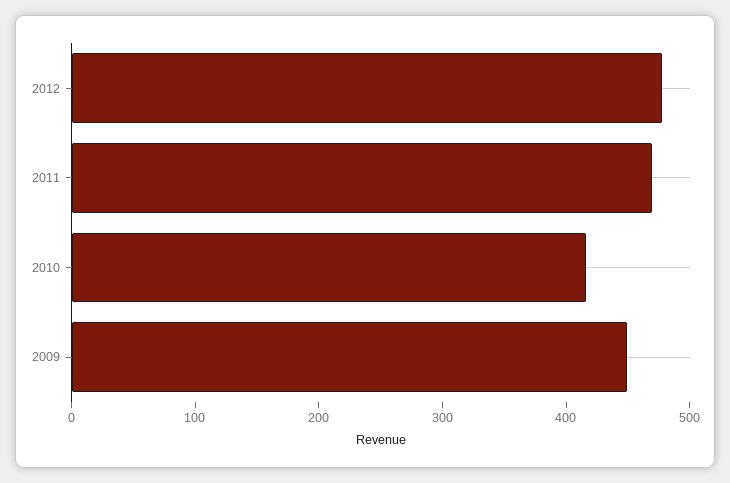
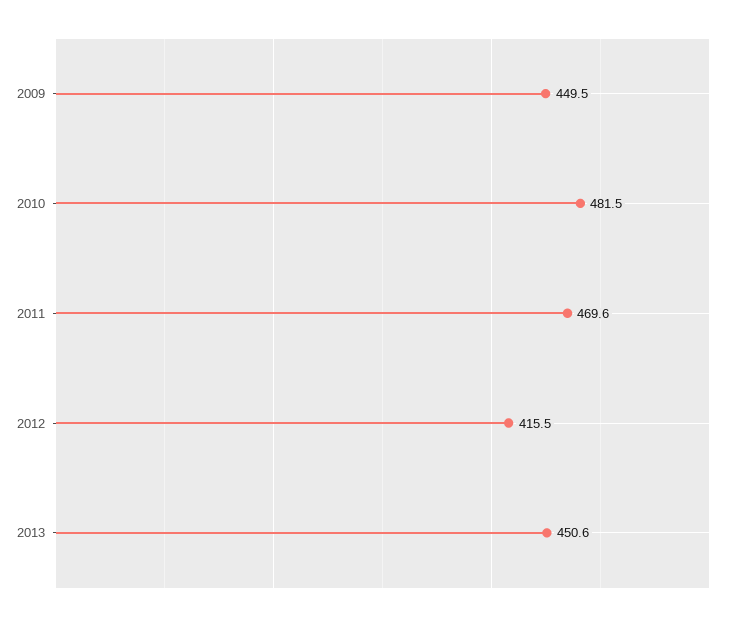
2012: 480 -> 415.5
2010: 420 -> 481.5
2013: none -> 450.6

